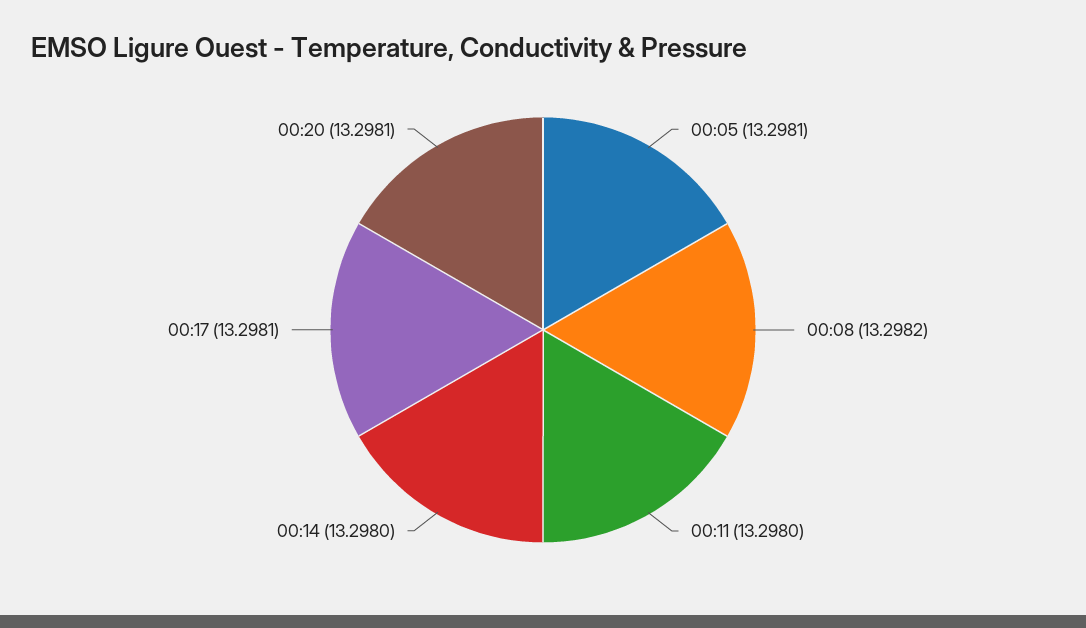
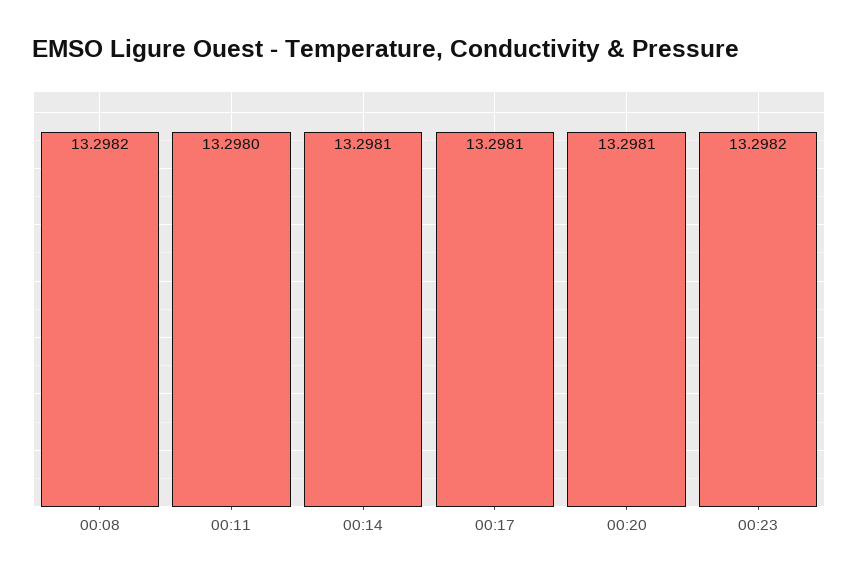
00:05: 13.2981 -> none
00:14: 13.298 -> 13.2981
00:23: none -> 13.2982

